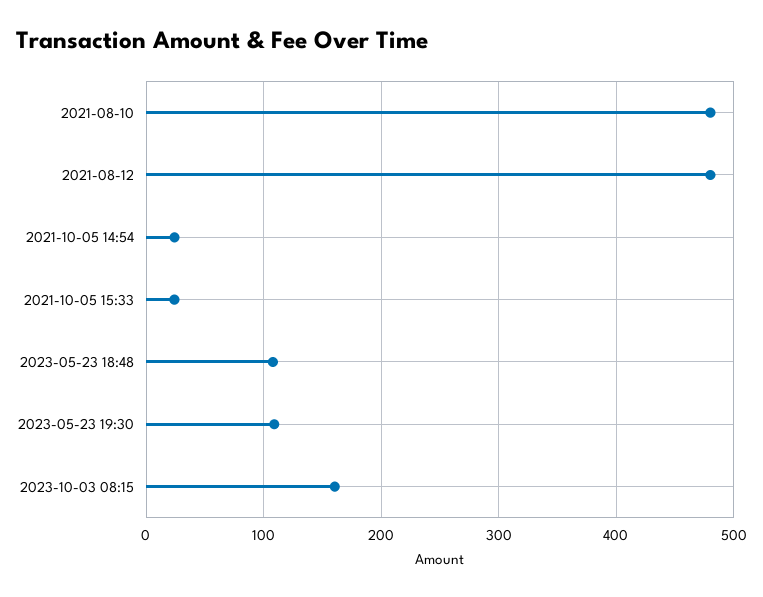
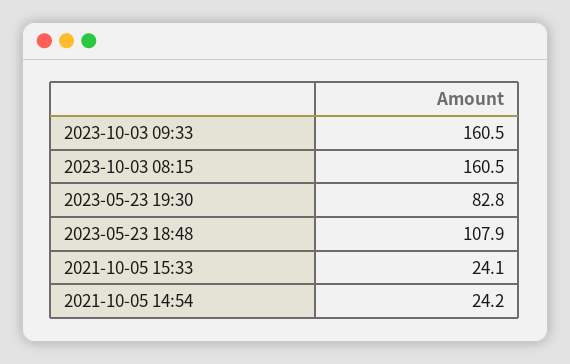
2021-08-10: 480 -> none
2021-08-12: 480 -> none
2023-05-23 19:30: 110 -> 82.8
2023-10-03 09:33: none -> 160.5

